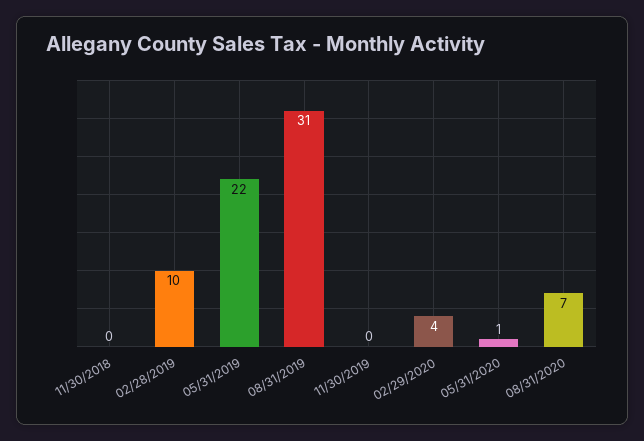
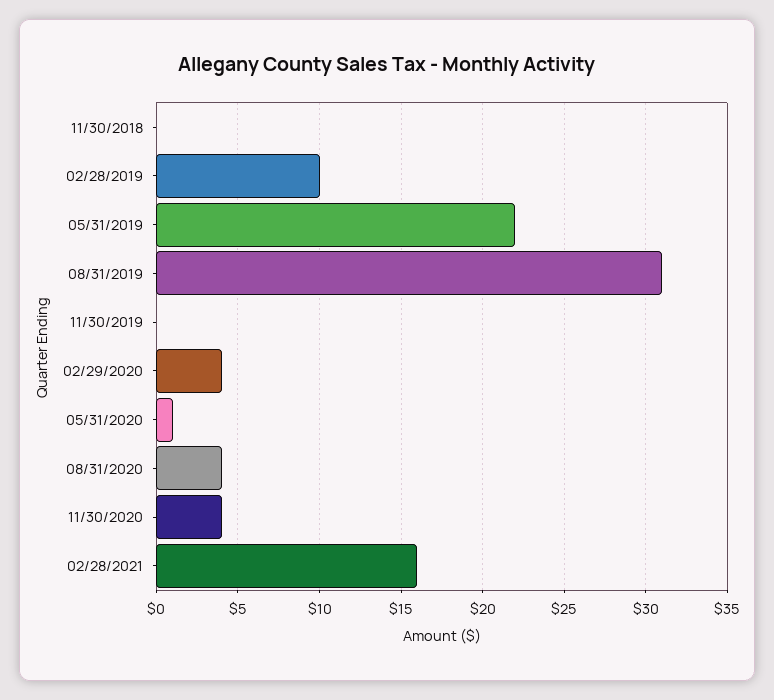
08/31/2020: 7 -> 4
11/30/2020: none -> 4
02/28/2021: none -> 16

